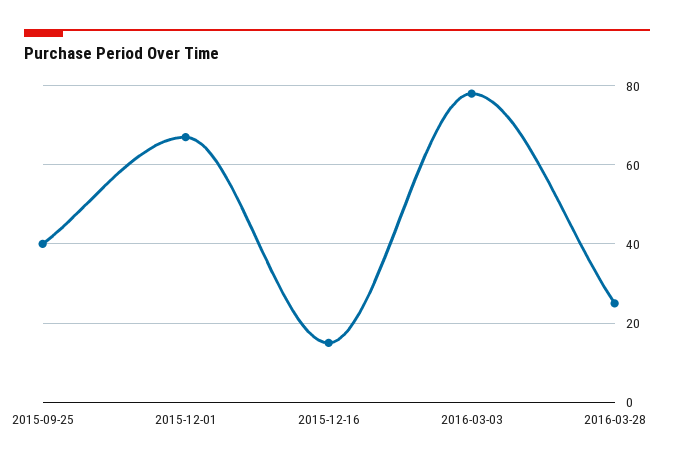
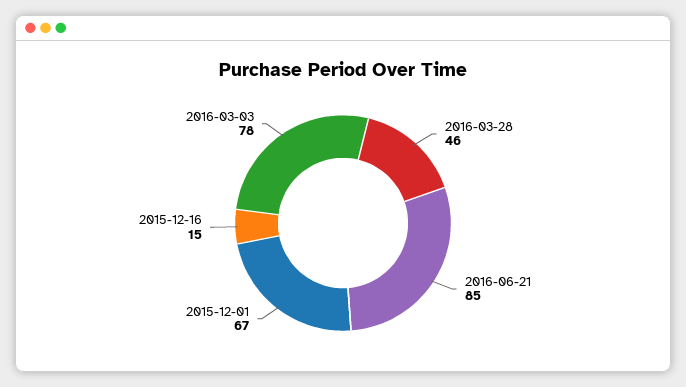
2015-09-25: 40 -> none
2016-03-28: 25 -> 46
2016-06-21: none -> 85

